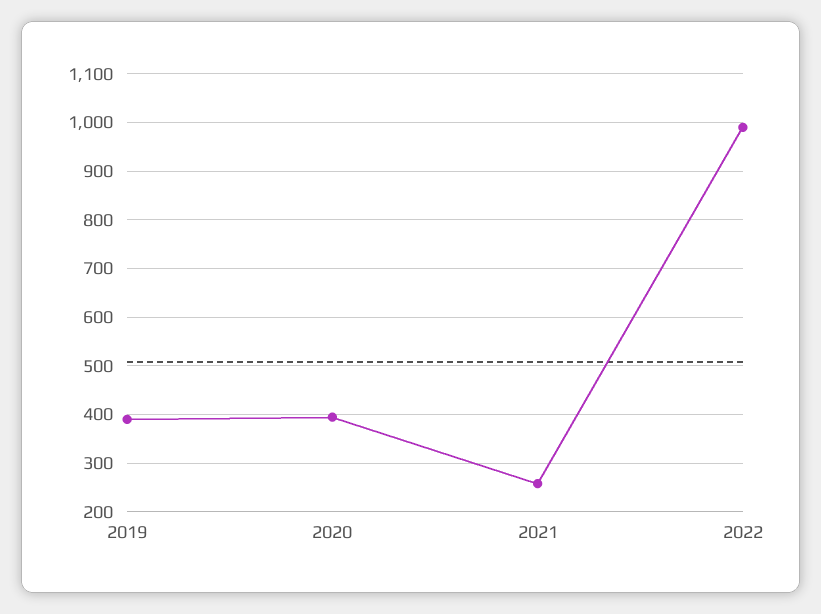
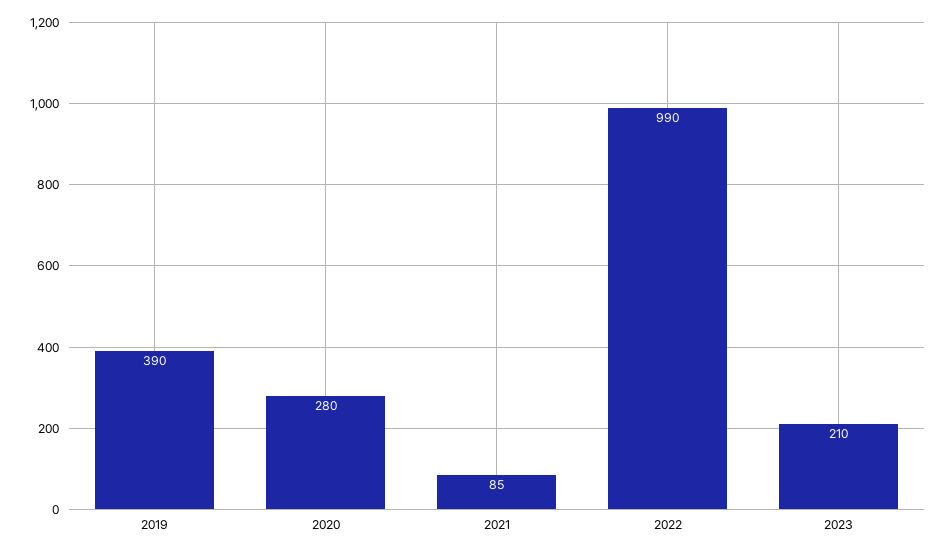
2020: 400 -> 280
2021: 260 -> 85
2023: none -> 210

